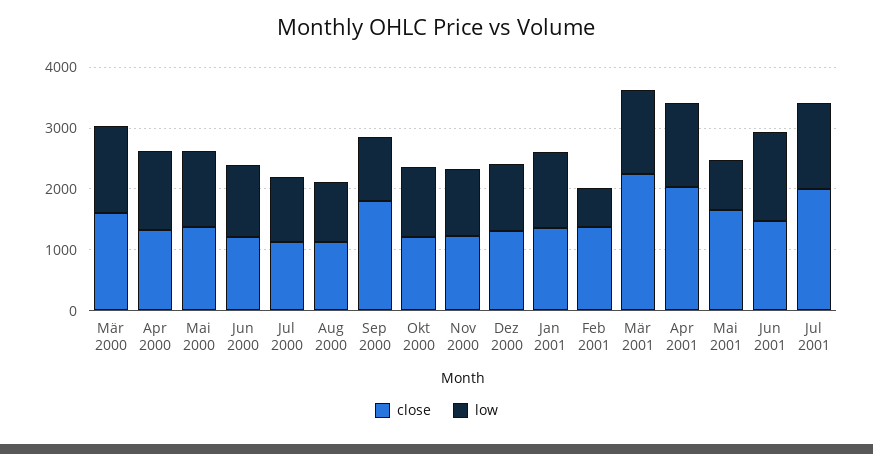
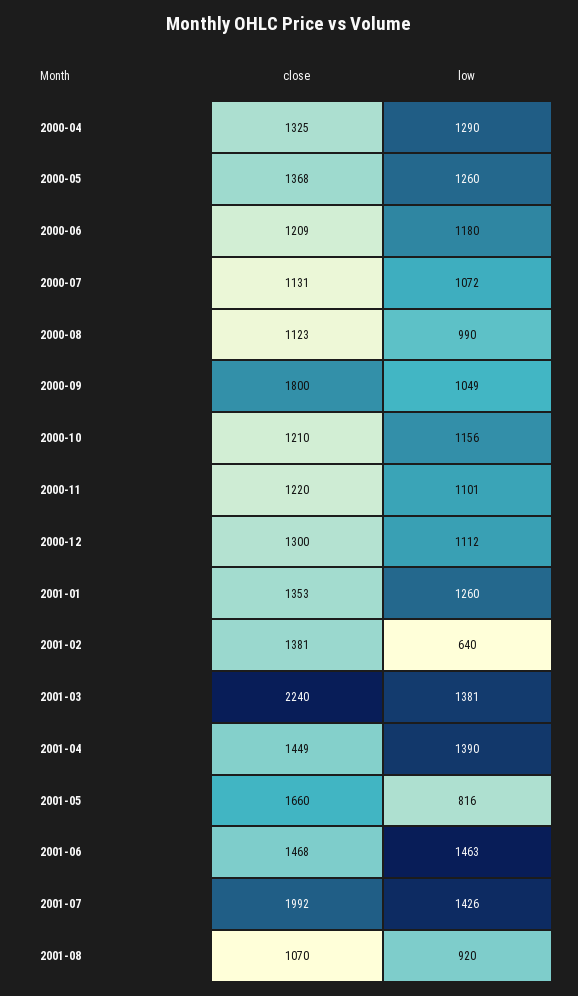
close, Mär 2000: 1600 -> none
low, Mär 2000: 1400 -> none
close, Apr 2001: 2000 -> 1449
close, 2001-08: none -> 1070
low, 2001-08: none -> 920

